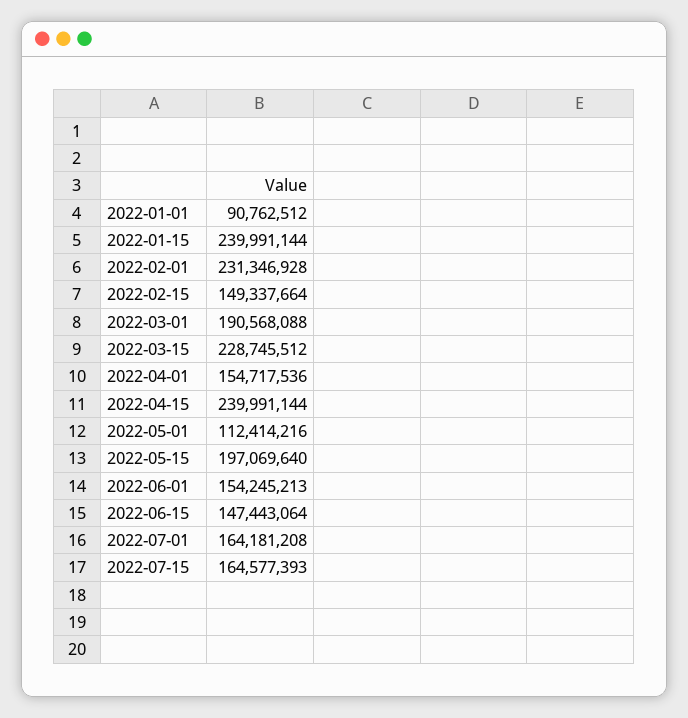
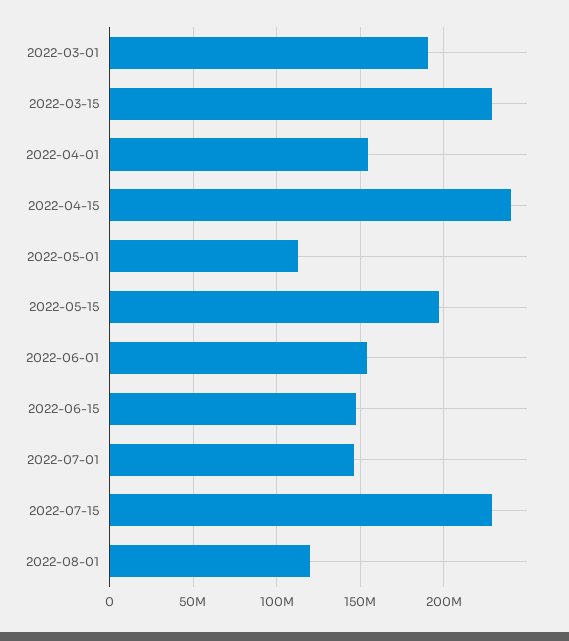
2022-01-01: 90762512 -> none
2022-01-15: 239991144 -> none
2022-02-01: 231346928 -> none
2022-02-15: 149337664 -> none
2022-07-01: 164181208 -> 145000000
2022-07-15: 164577393 -> 230000000
2022-08-01: none -> 120000000

